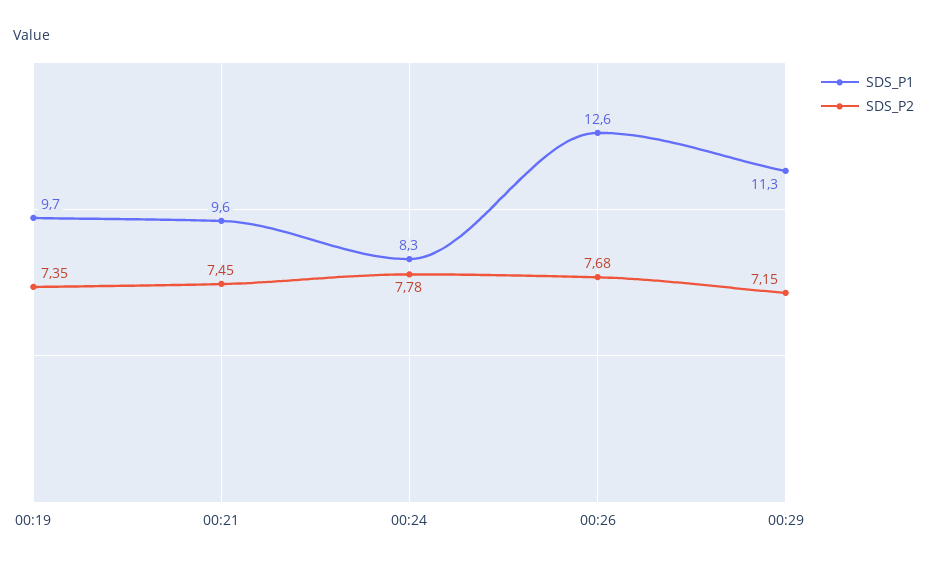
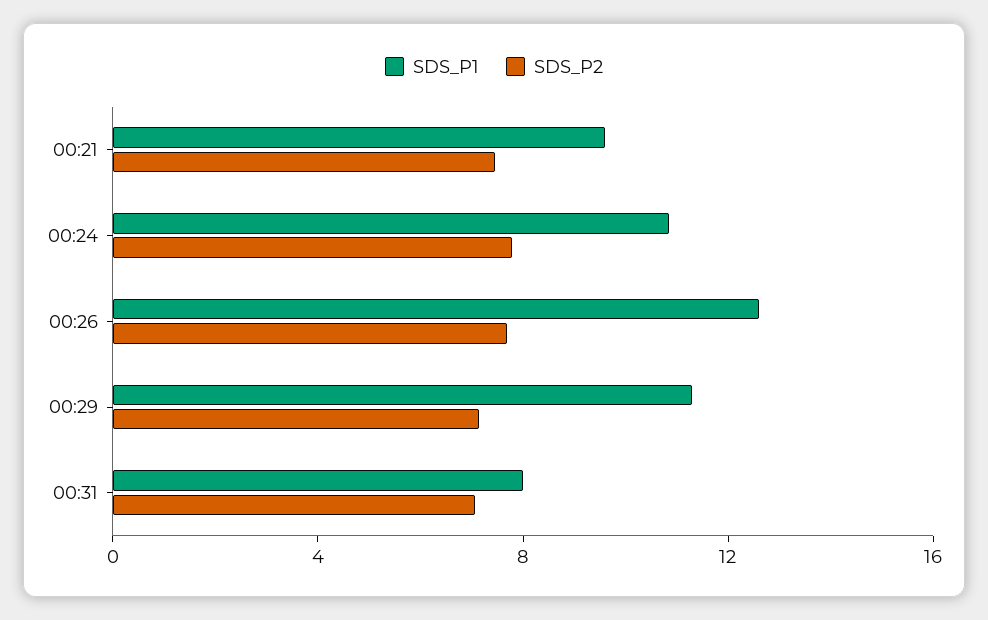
SDS_P1, 00:19: 9.7 -> none
SDS_P2, 00:19: 7.35 -> none
SDS_P1, 00:24: 8.3 -> 11
SDS_P1, 00:31: none -> 8
SDS_P2, 00:31: none -> 7

